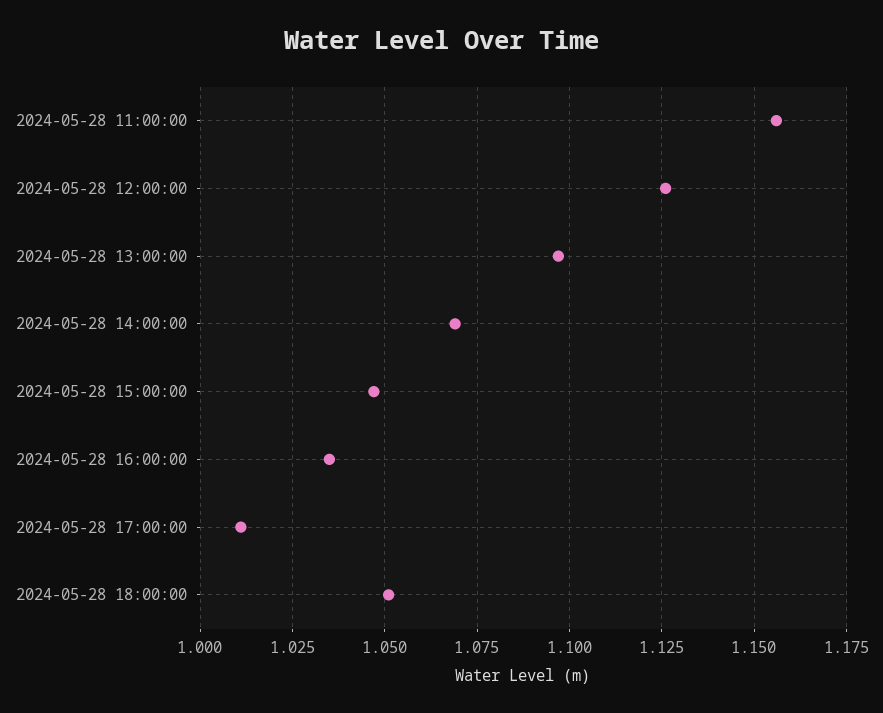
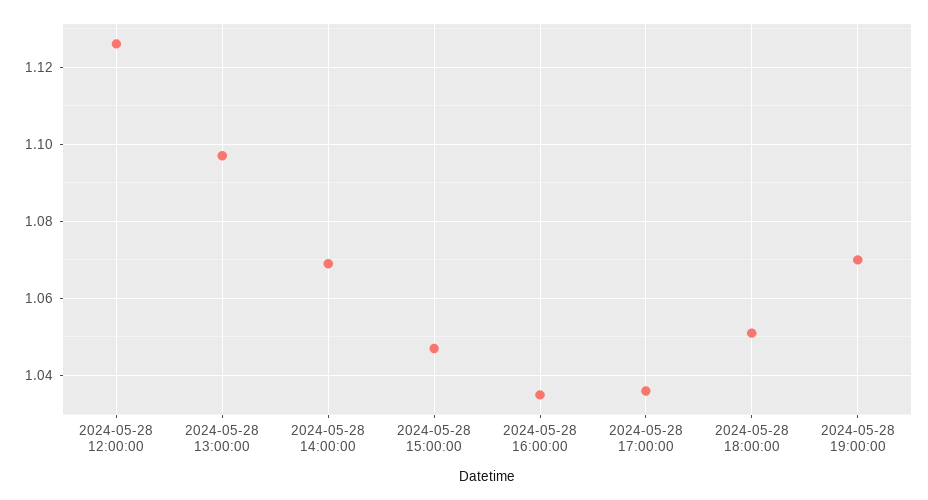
2024-05-28 11:00:00: 1.155 -> none
2024-05-28 17:00:00: 1.01 -> 1.035
2024-05-28 19:00:00: none -> 1.07

